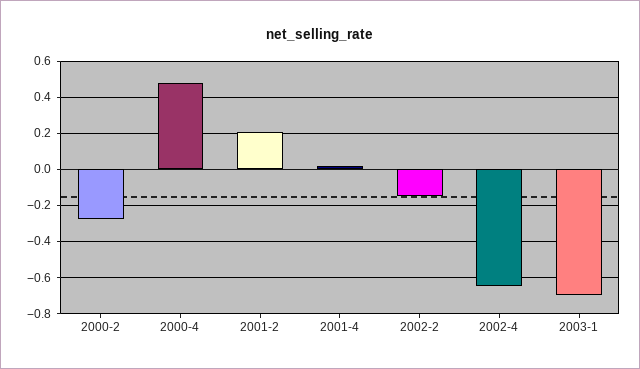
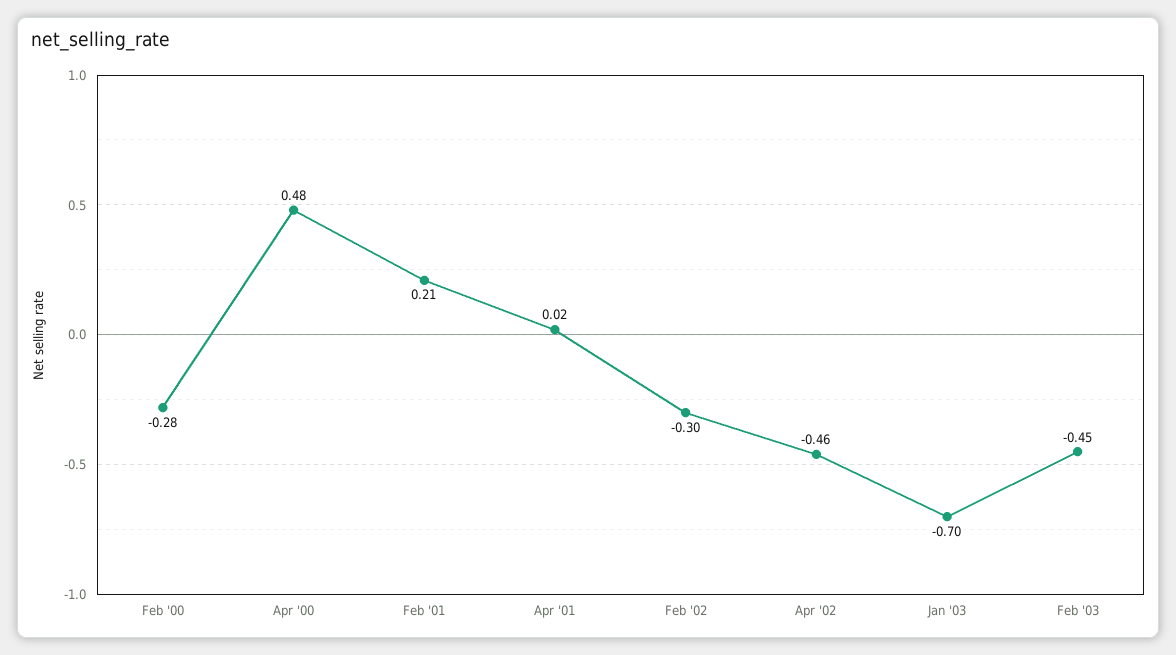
2002-2: -0.15 -> -0.3
2002-4: -0.65 -> -0.46
Feb '03: none -> -0.45

